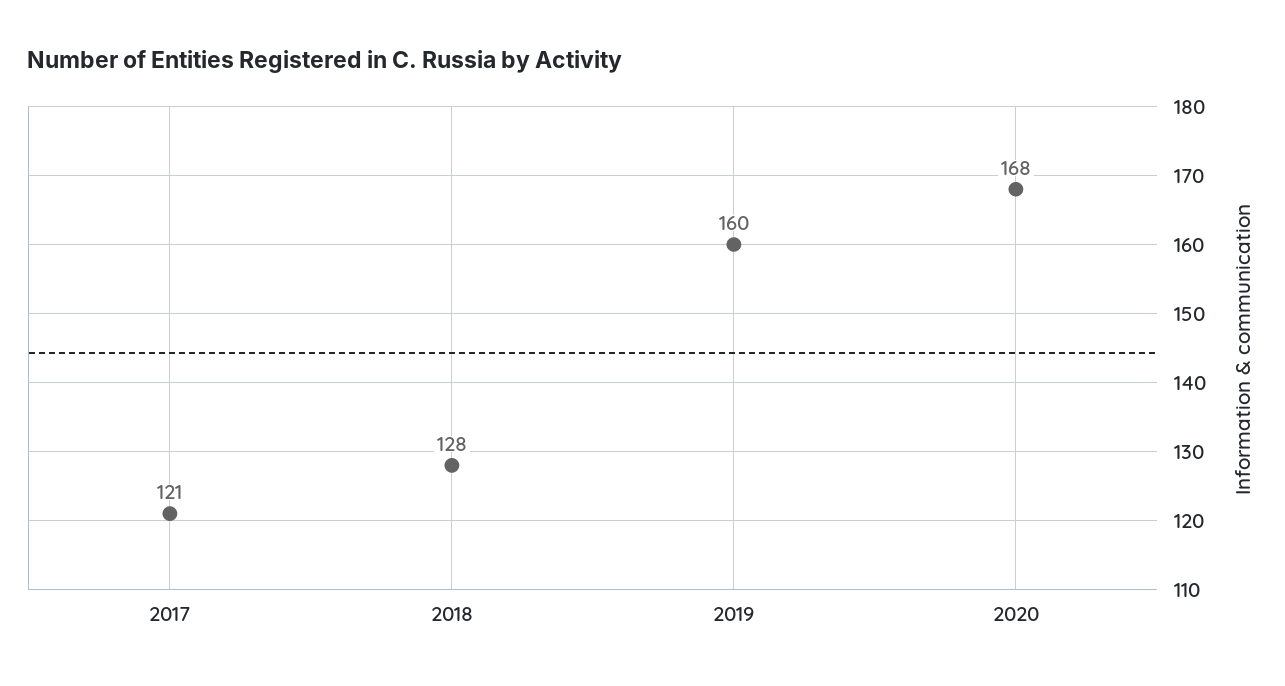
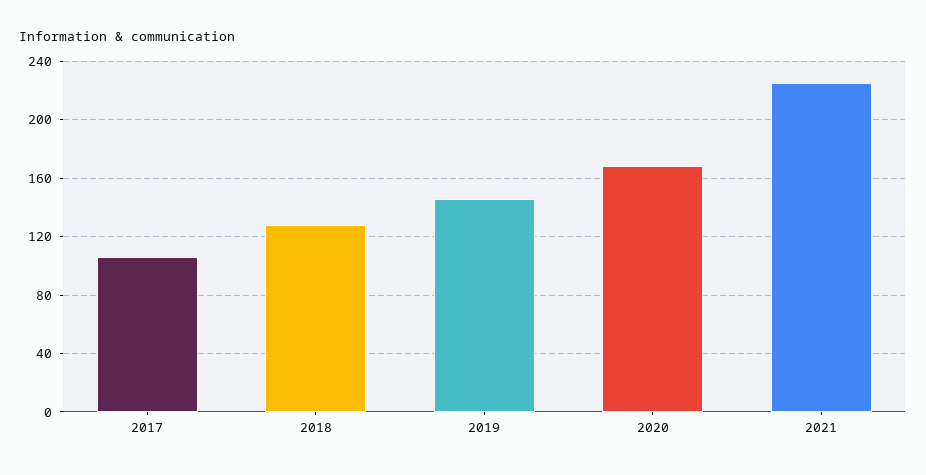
2017: 121 -> 105
2019: 160 -> 145
2021: none -> 225

